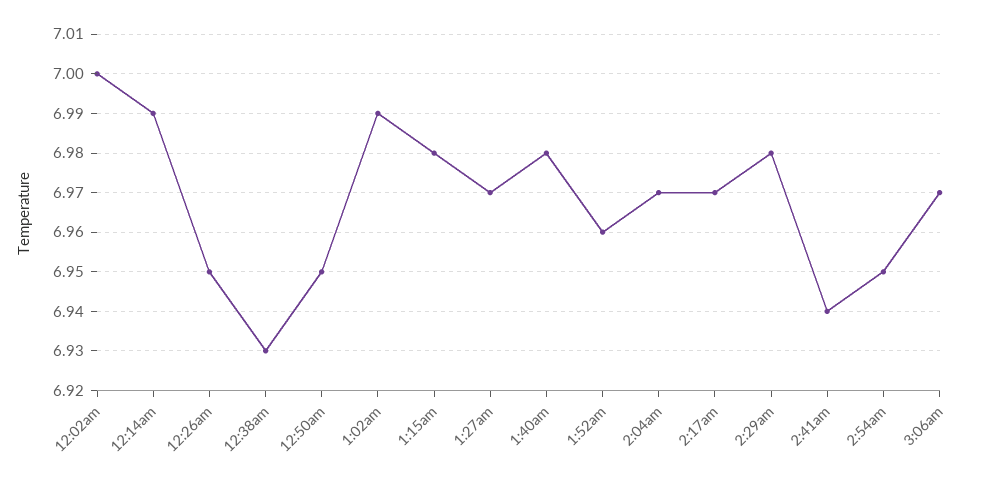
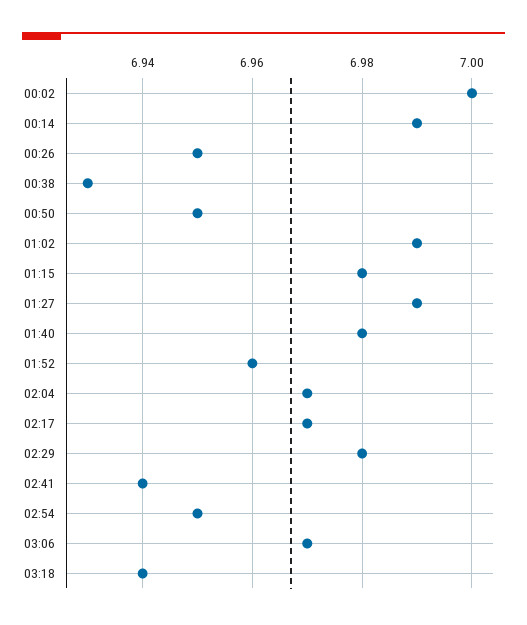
1:27am: 6.97 -> 6.99
03:18: none -> 6.94

